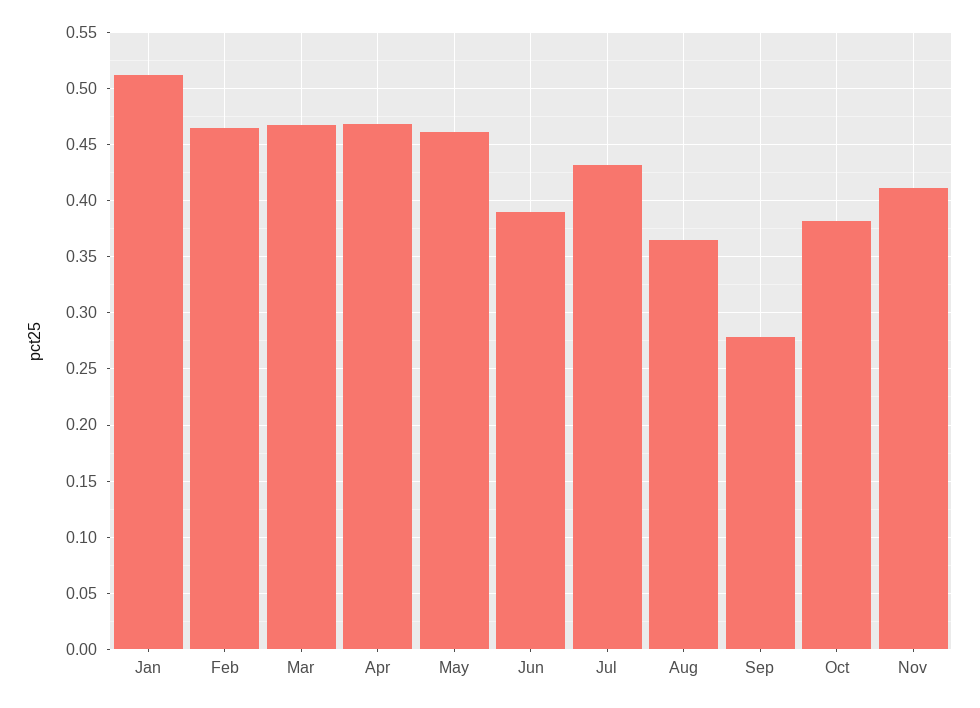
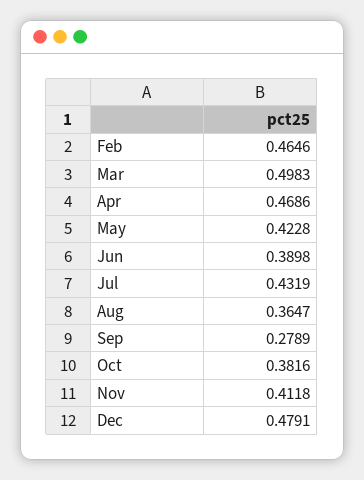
Jan: 0.51 -> none
Mar: 0.47 -> 0.4983
May: 0.46 -> 0.4228
Dec: none -> 0.4791

